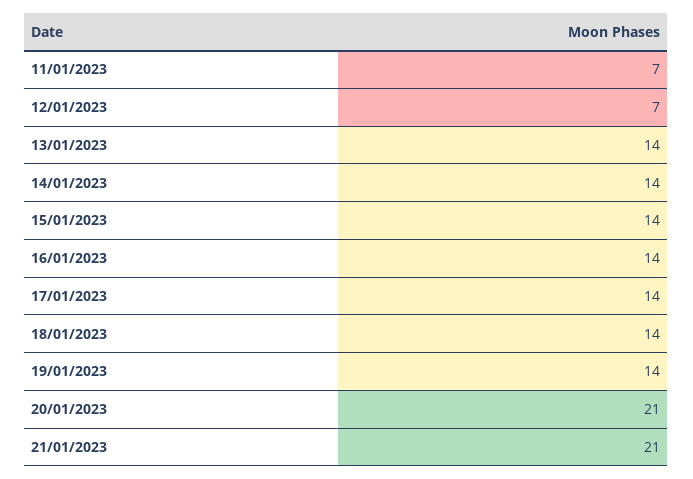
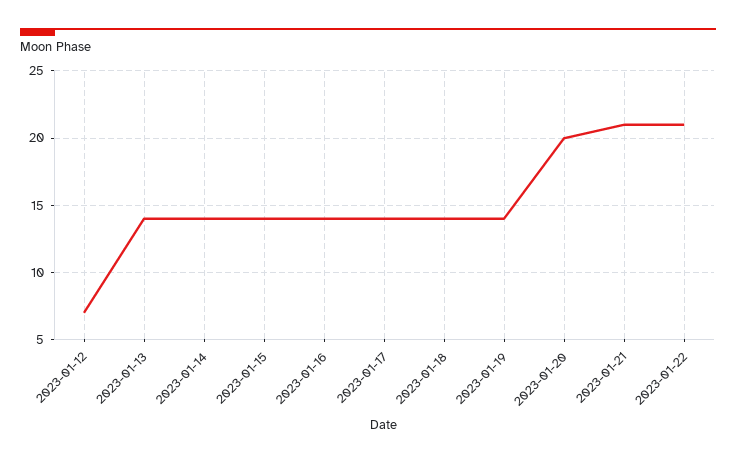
11/01/2023: 7 -> none
20/01/2023: 21 -> 20
2023-01-22: none -> 21

